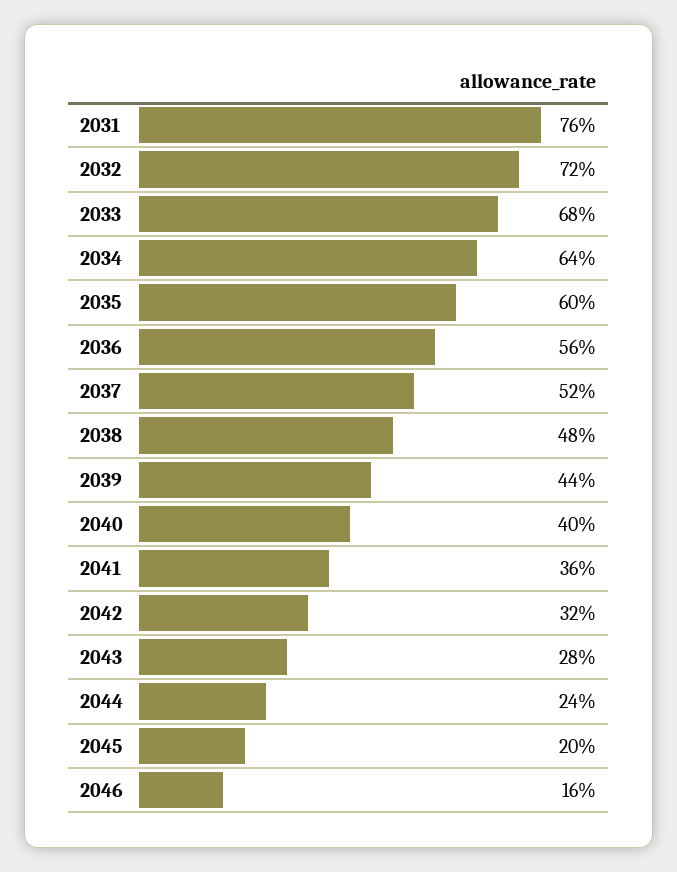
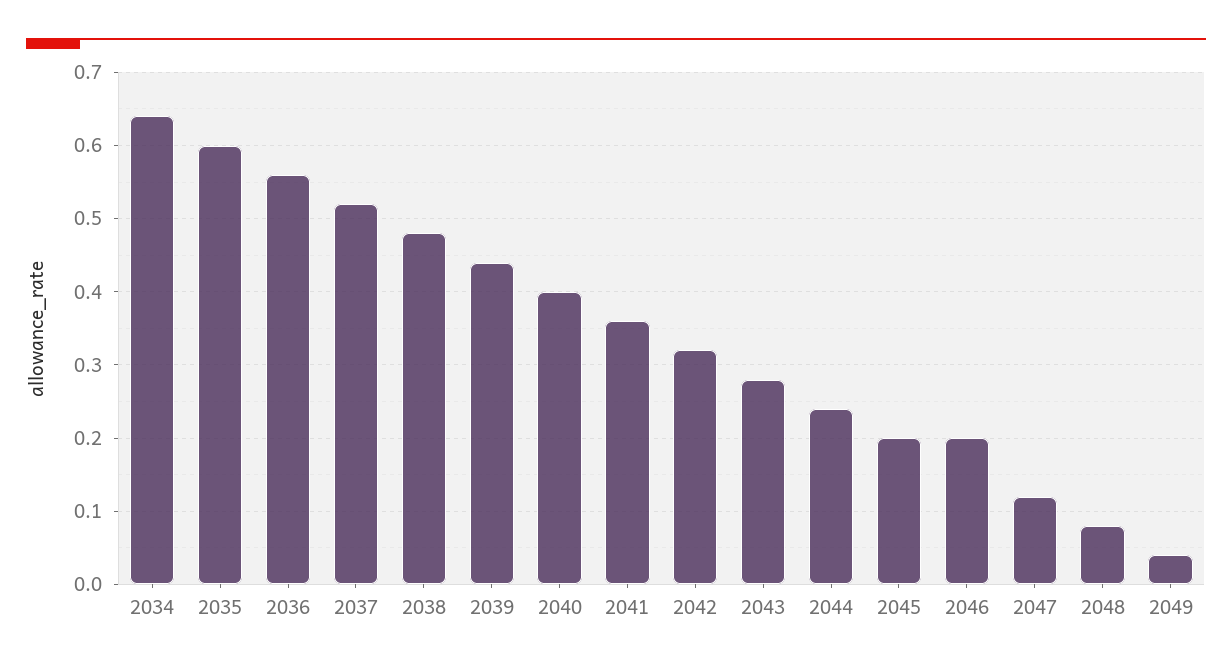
2031: 0.76 -> none
2032: 0.72 -> none
2033: 0.68 -> none
2046: 0.16 -> 0.2
2047: none -> 0.12
2048: none -> 0.08
2049: none -> 0.04

